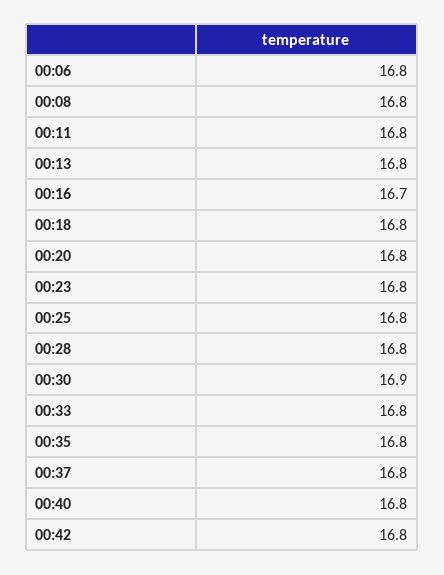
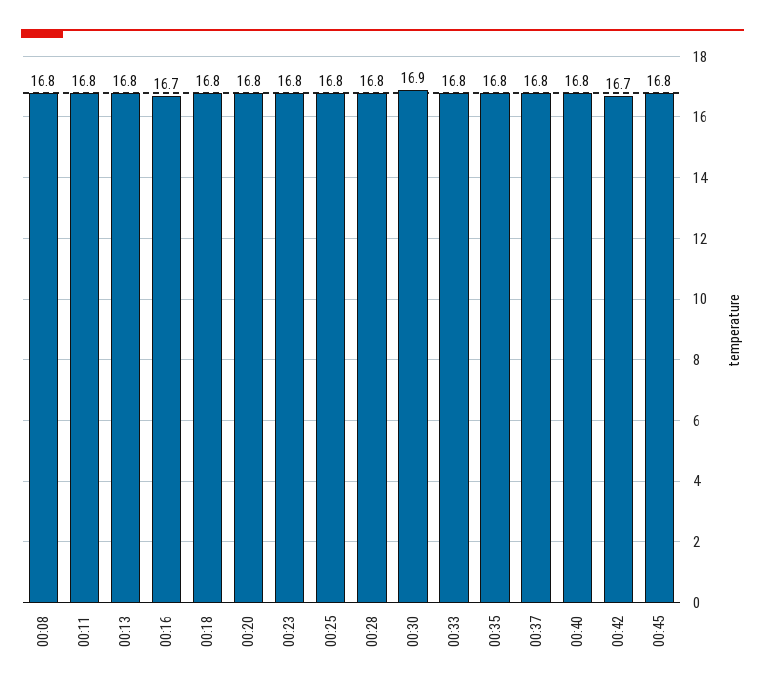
00:06: 16.8 -> none
00:42: 16.8 -> 16.7
00:45: none -> 16.8

